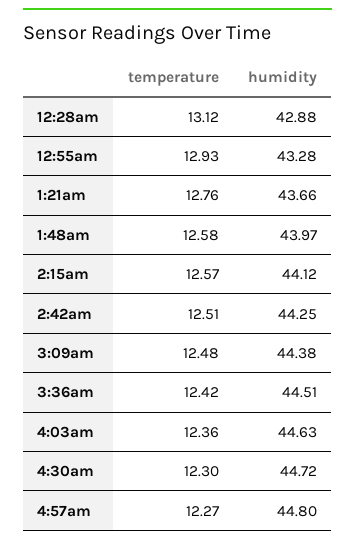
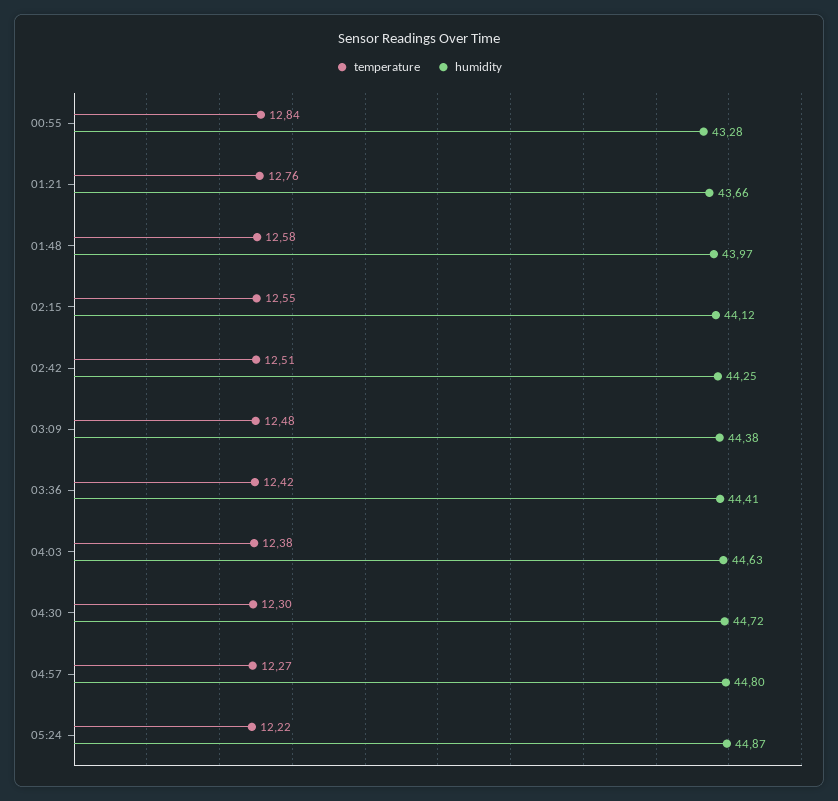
temperature, 12:28am: 13.12 -> none
humidity, 12:28am: 42.88 -> none
temperature, 12:55am: 12.93 -> 12.84
temperature, 2:15am: 12.57 -> 12.55
humidity, 3:36am: 44.51 -> 44.41
temperature, 4:03am: 12.36 -> 12.38
temperature, 05:24: none -> 12.22
humidity, 05:24: none -> 44.87

